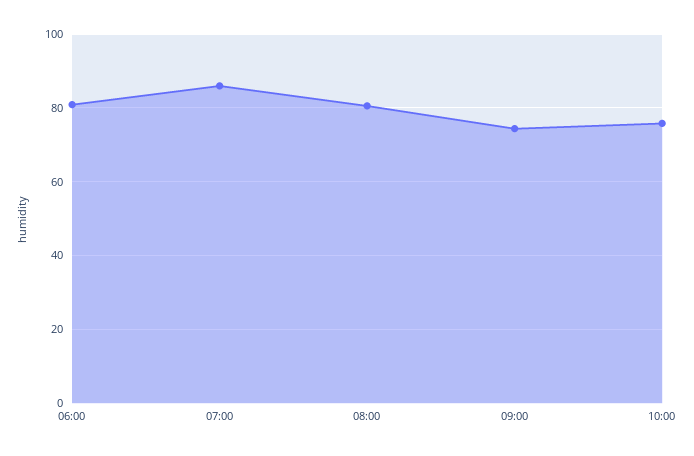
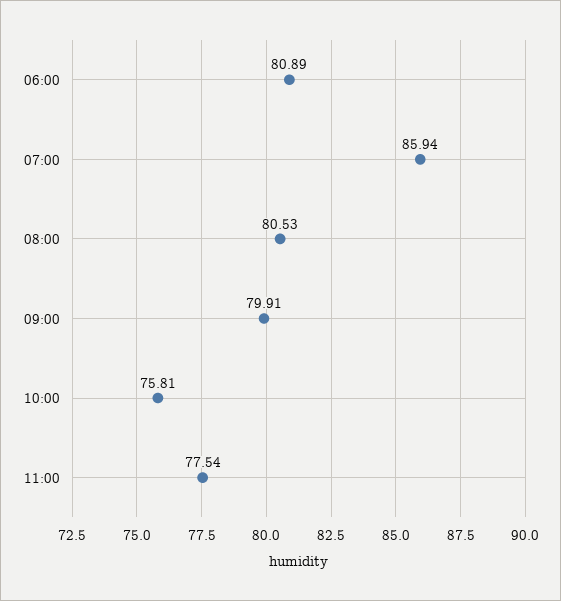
09:00: 74 -> 79.91
11:00: none -> 77.54

